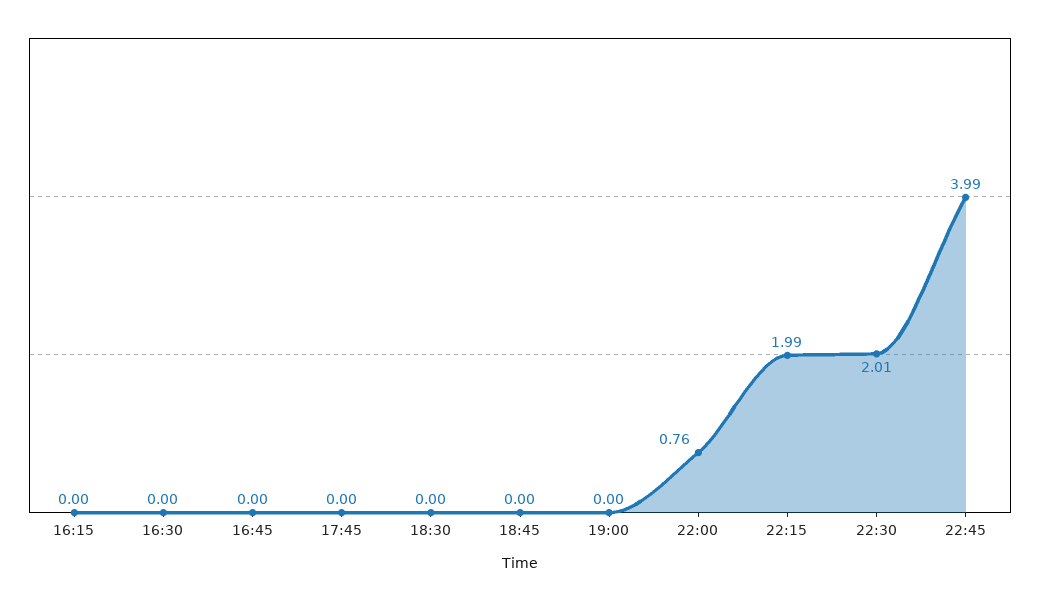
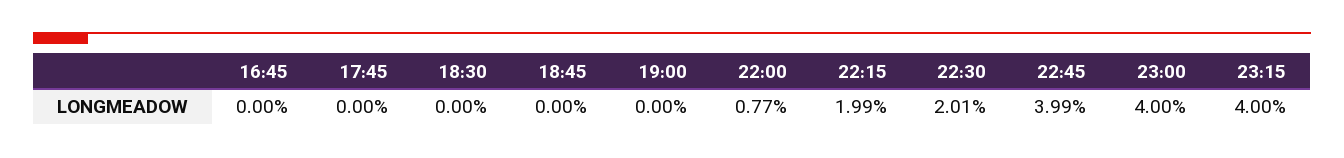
16:15: 0 -> none
16:30: 0 -> none
22:00: 0.76 -> 0.77
23:00: none -> 4
23:15: none -> 4

